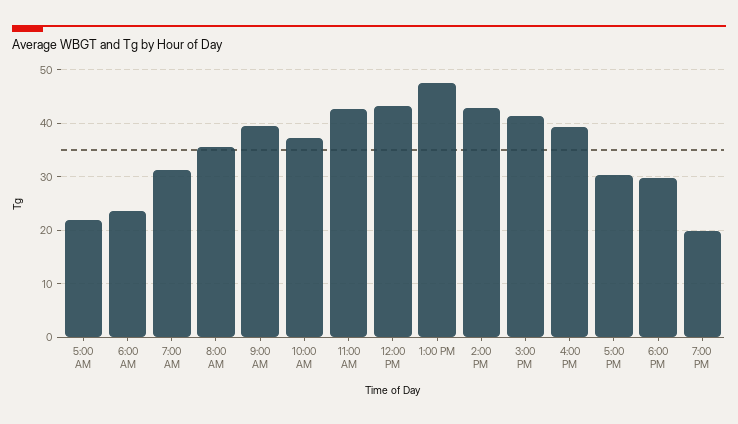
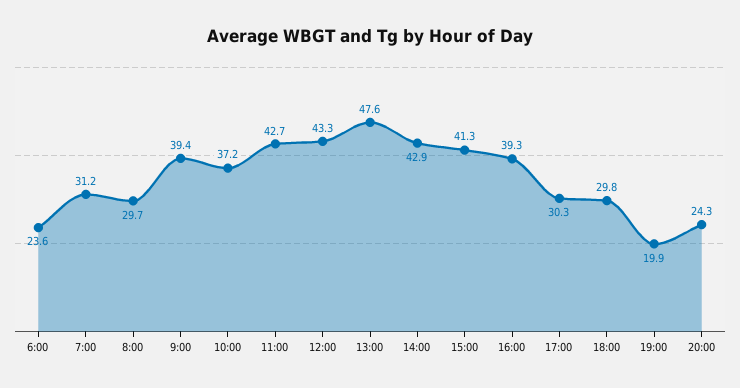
5:00 AM: 22 -> none
8:00 AM: 36 -> 29.7
20:00: none -> 24.3

